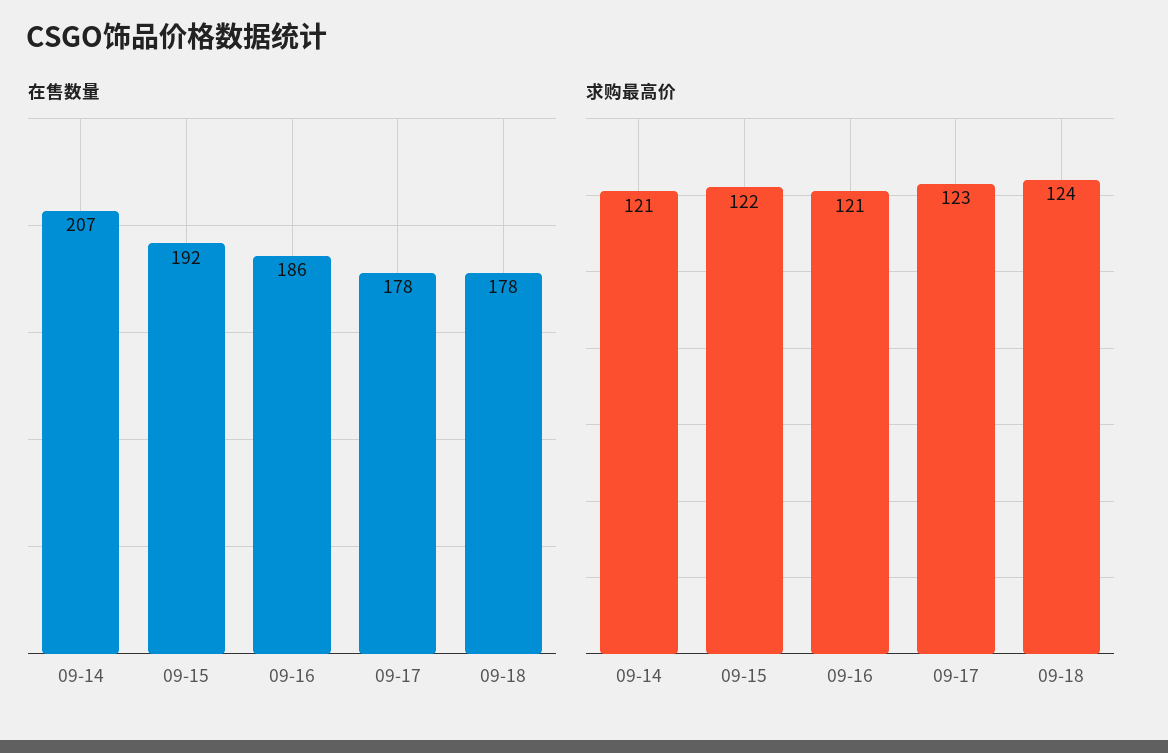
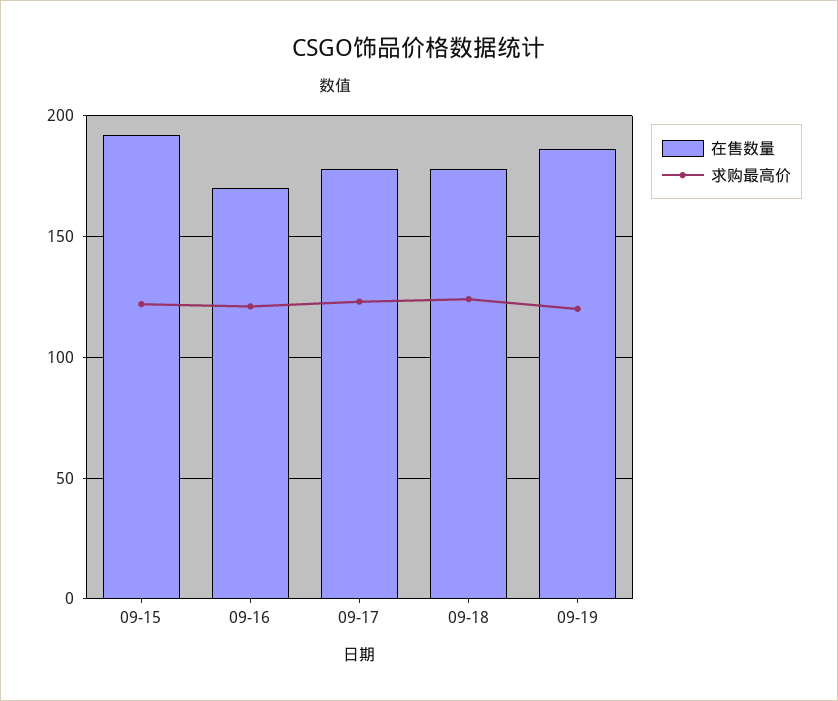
在售数量, 09-14: 207 -> none
在售数量, 09-16: 186 -> 170
求购最高价, 09-14: 121 -> none
在售数量, 09-19: none -> 185
求购最高价, 09-19: none -> 120

